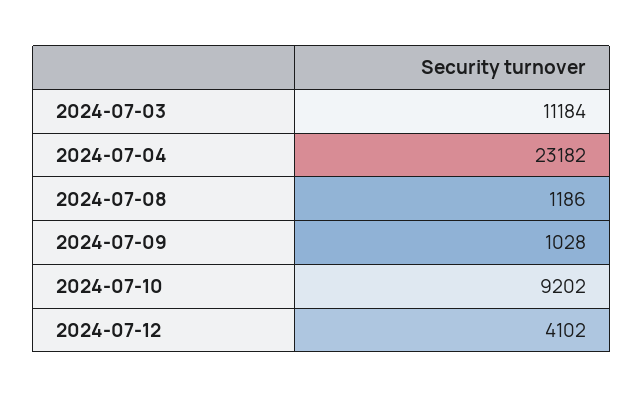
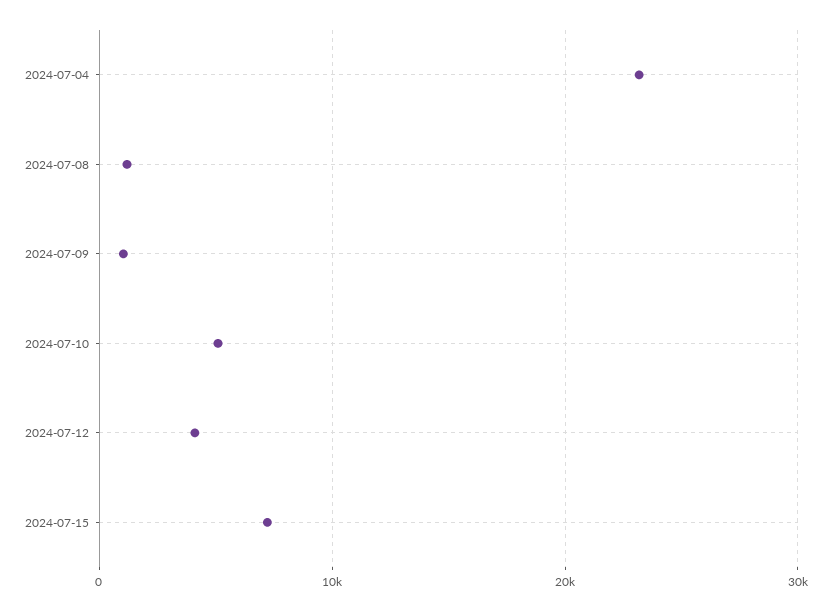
2024-07-03: 11184 -> none
2024-07-10: 9202 -> 5000
2024-07-15: none -> 7000

